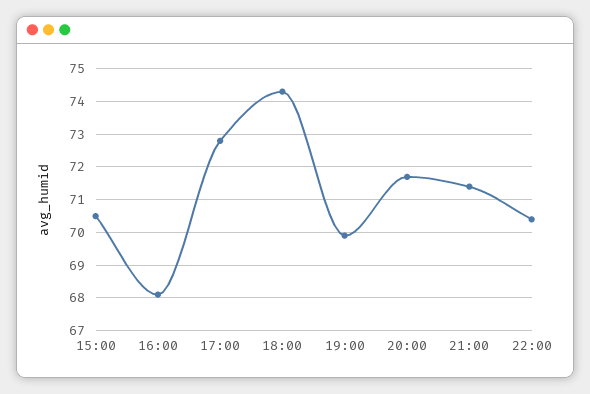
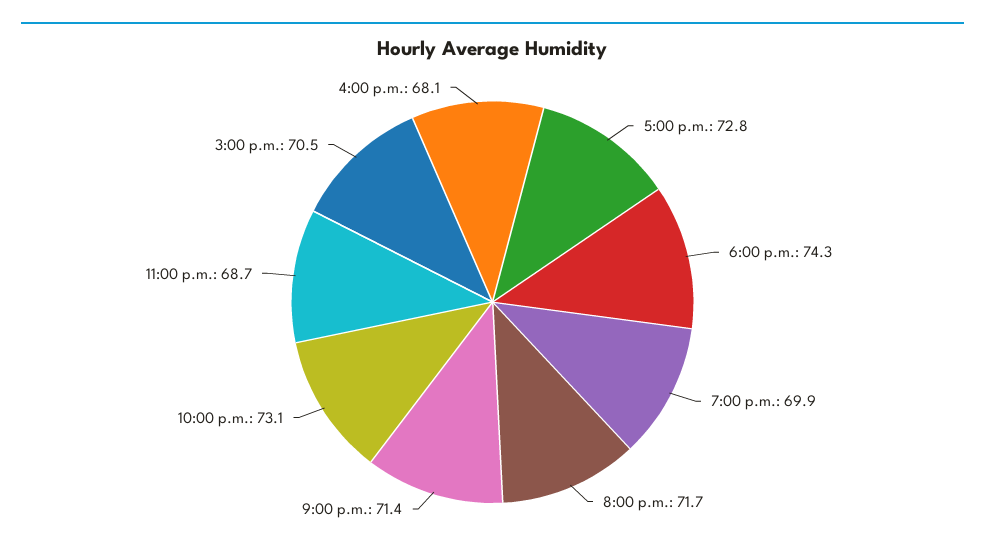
22:00: 70.5 -> 73.1
11:00 p.m.: none -> 68.7

